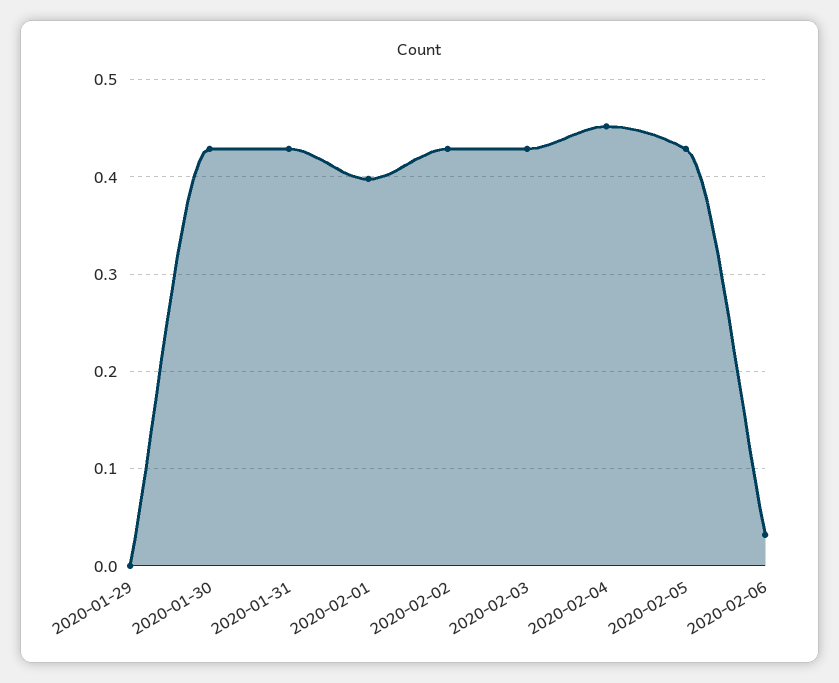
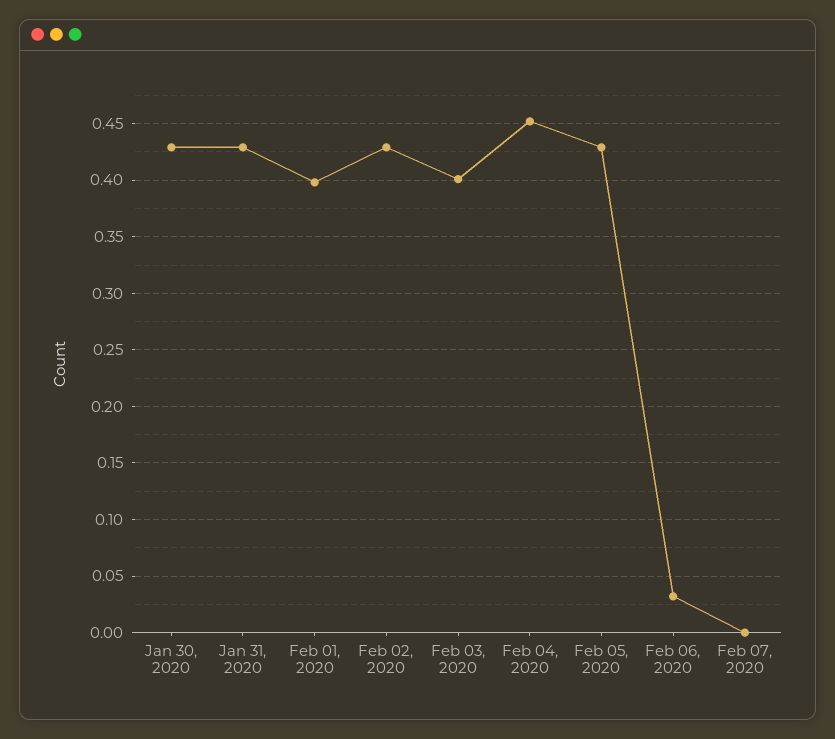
2020-01-29: 0 -> none
2020-02-03: 0.43 -> 0.4
Feb 07, 2020: none -> 0

